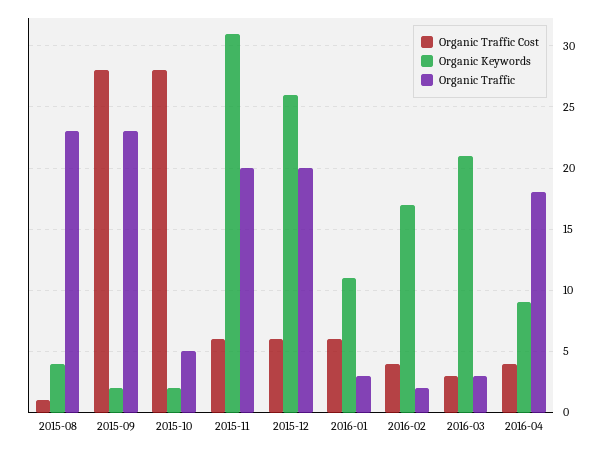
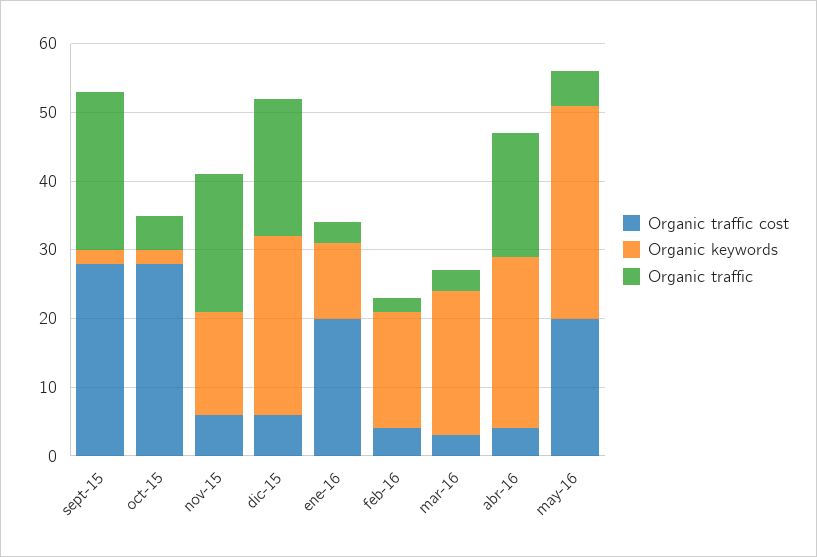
Organic Traffic Cost, 2015-08: 1 -> none
Organic Keywords, 2015-08: 4 -> none
Organic Traffic, 2015-08: 23 -> none
Organic Keywords, 2015-11: 31 -> 15
Organic Traffic Cost, 2016-01: 6 -> 20
Organic Keywords, 2016-04: 9 -> 25
Organic Traffic Cost, may-16: none -> 20
Organic Keywords, may-16: none -> 30
Organic Traffic, may-16: none -> 5

